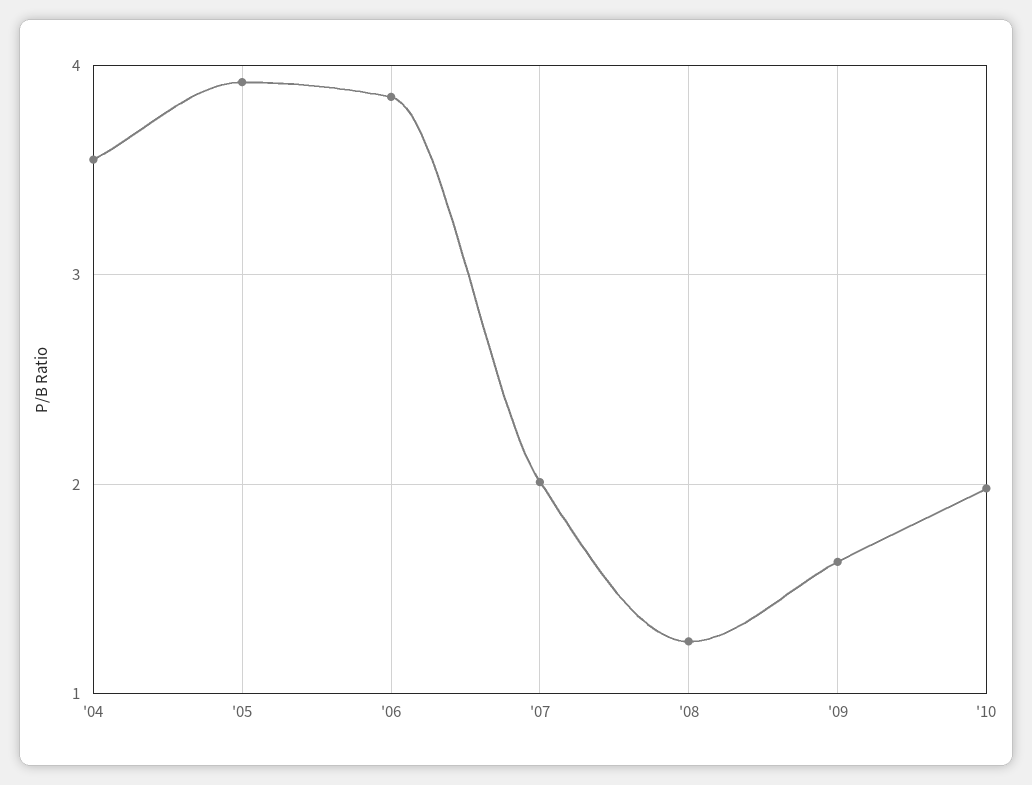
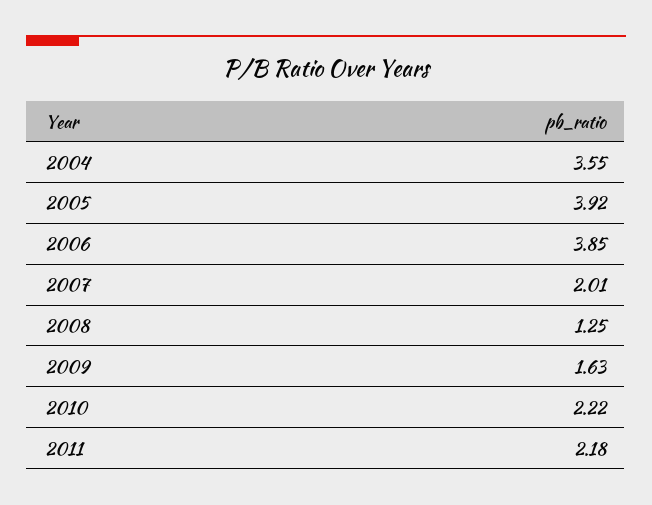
'10: 2 -> 2.22
2011: none -> 2.18

